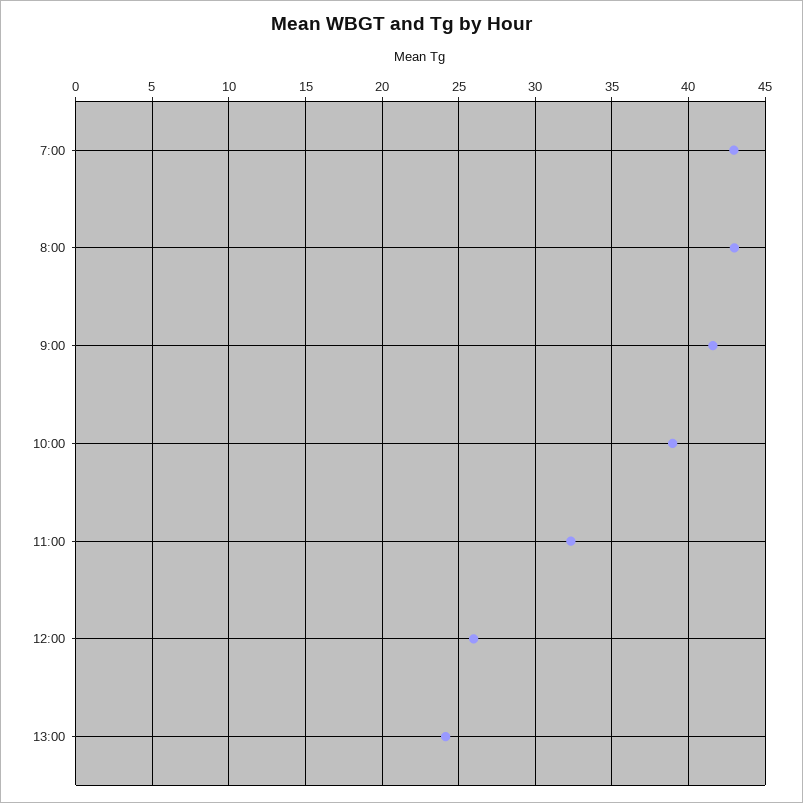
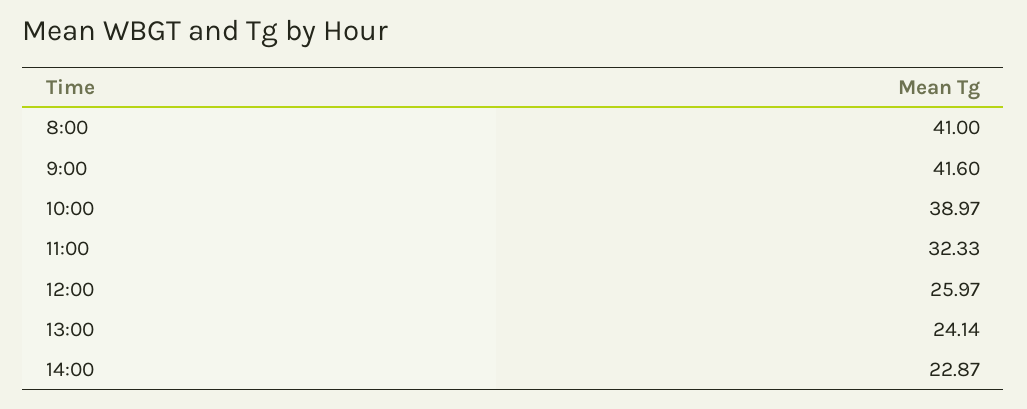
7:00: 43 -> none
8:00: 43 -> 41
14:00: none -> 22.87

